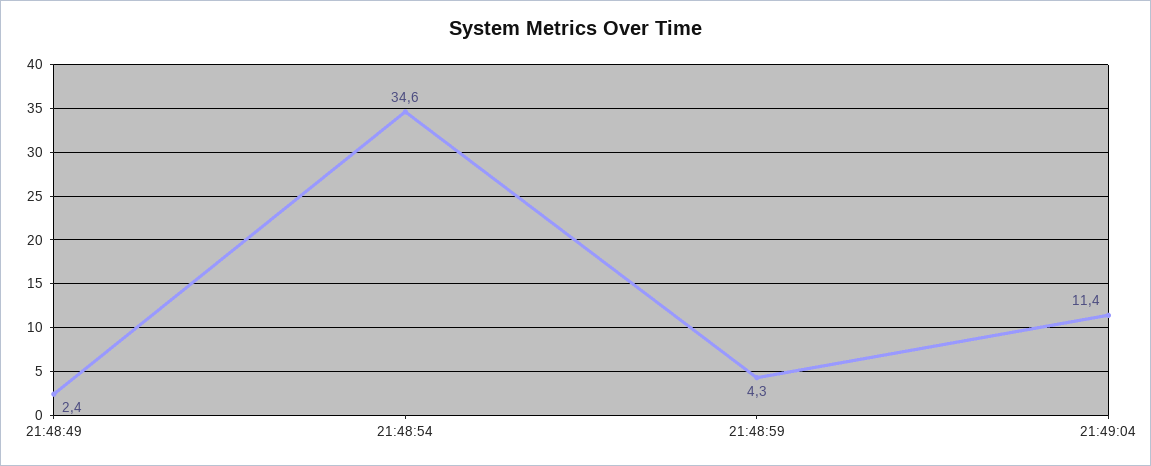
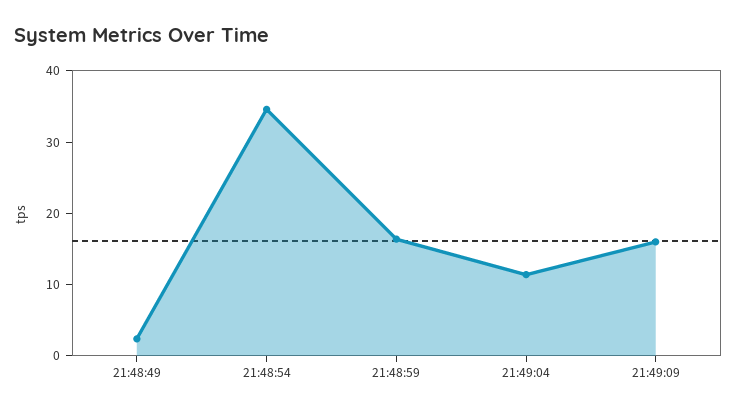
21:48:59: 4.3 -> 16
21:49:09: none -> 16

